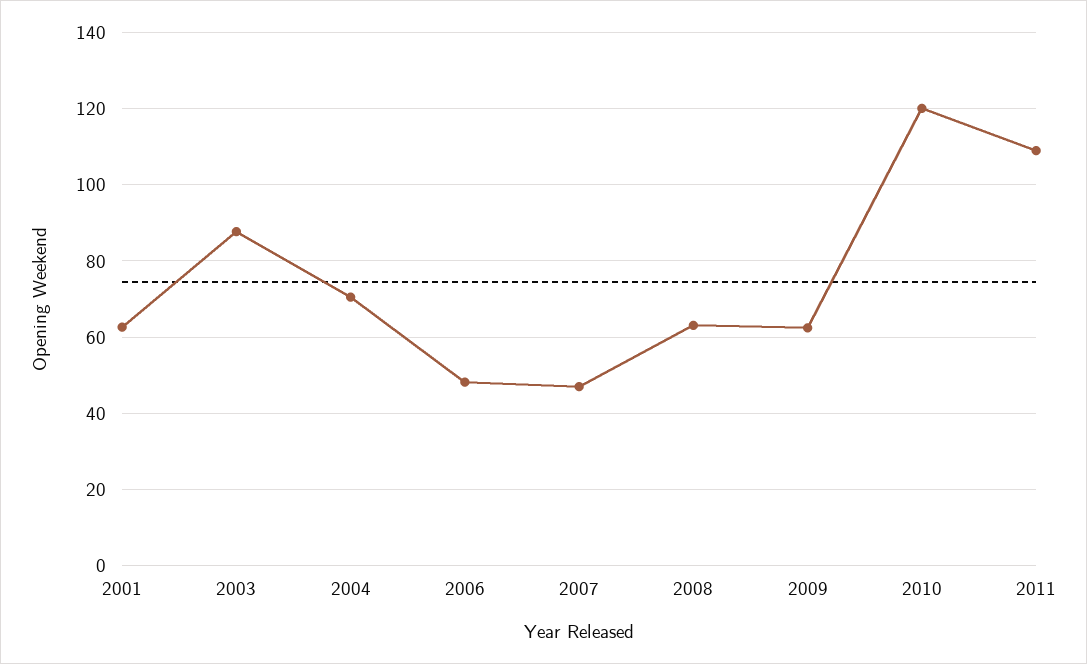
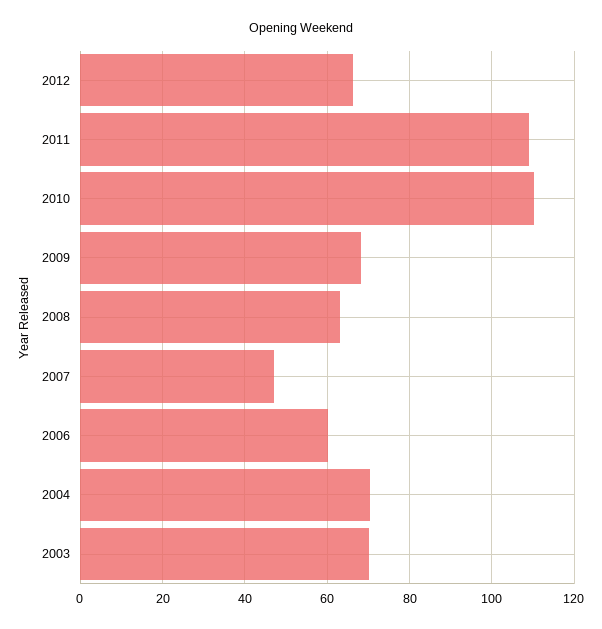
2001: 62 -> none
2003: 88 -> 70
2006: 48 -> 60
2009: 62 -> 68
2010: 120 -> 110
2012: none -> 66

